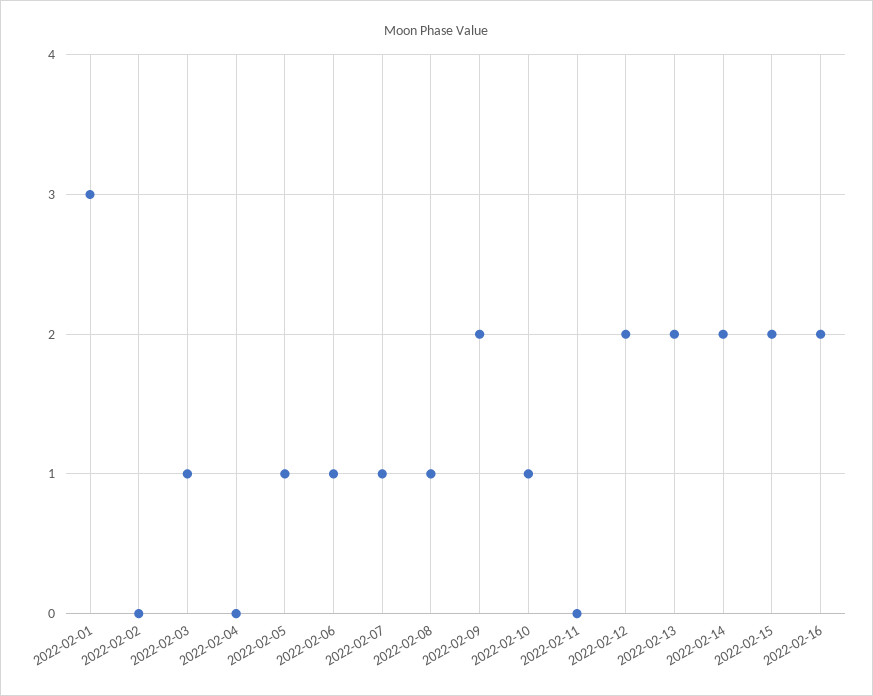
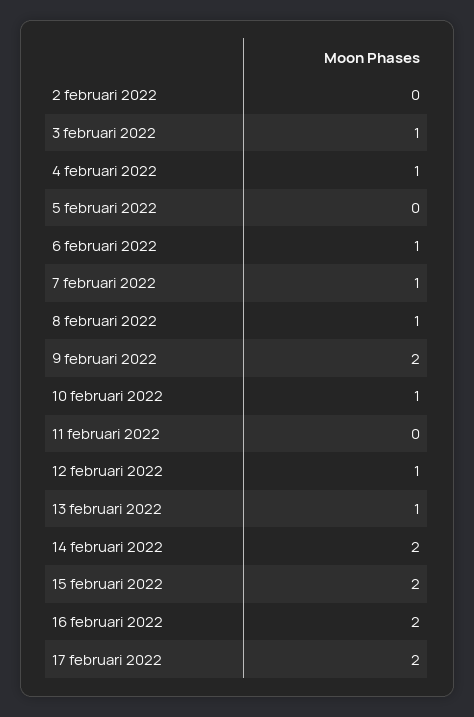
2022-02-01: 3 -> none
2022-02-04: 0 -> 1
2022-02-05: 1 -> 0
2022-02-12: 2 -> 1
2022-02-13: 2 -> 1
17 februari 2022: none -> 2

